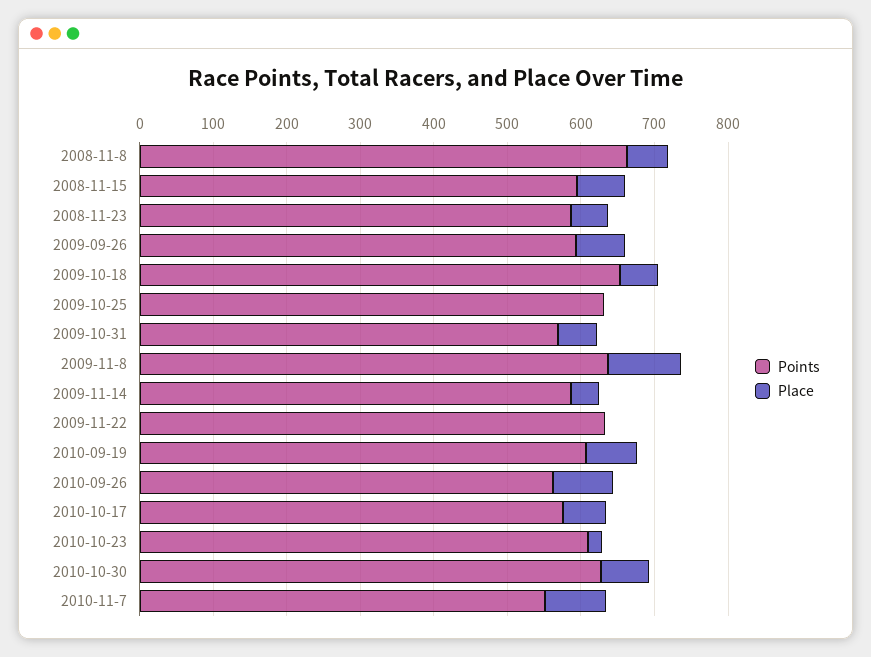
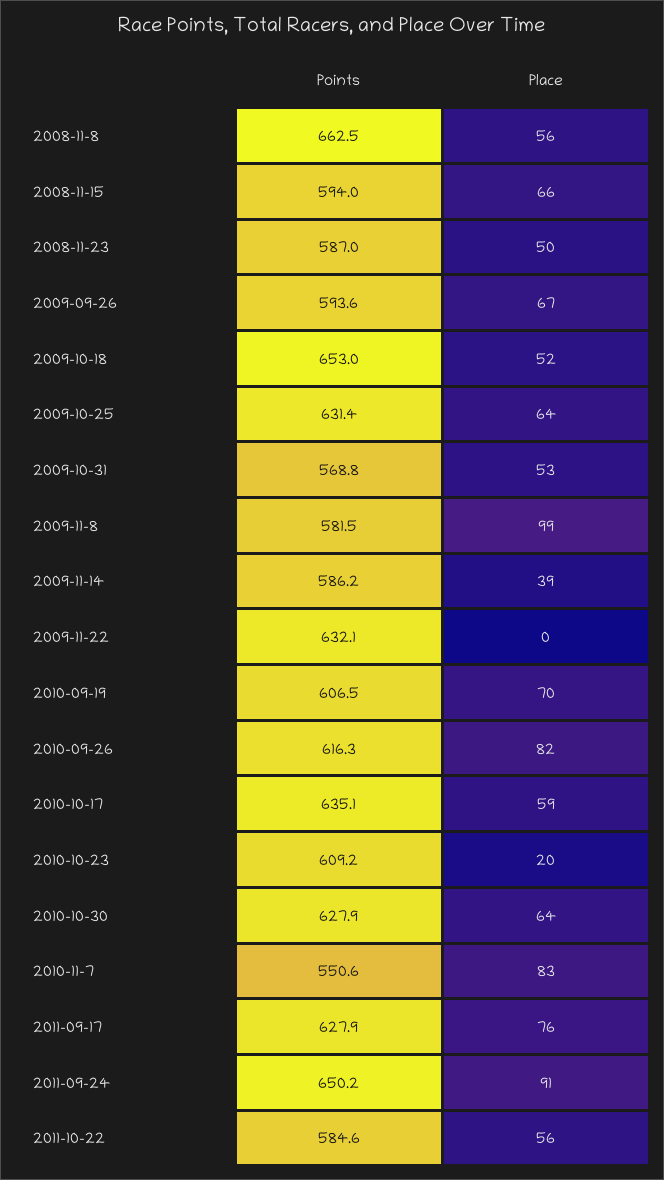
Place, 2009-10-25: 0 -> 64
Points, 2009-11-8: 640 -> 581.5
Points, 2010-09-26: 560 -> 616.3
Points, 2010-10-17: 580 -> 635.1
Points, 2011-09-17: none -> 627.9
Place, 2011-09-17: none -> 76
Points, 2011-09-24: none -> 650.2
Place, 2011-09-24: none -> 91
Points, 2011-10-22: none -> 584.6
Place, 2011-10-22: none -> 56

